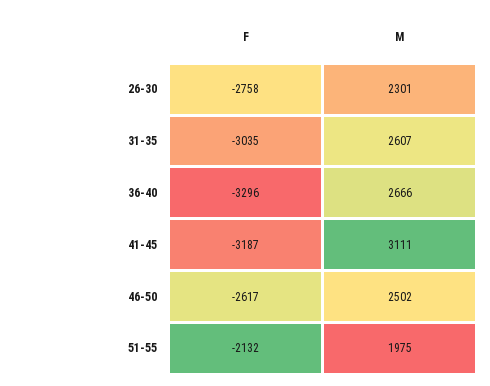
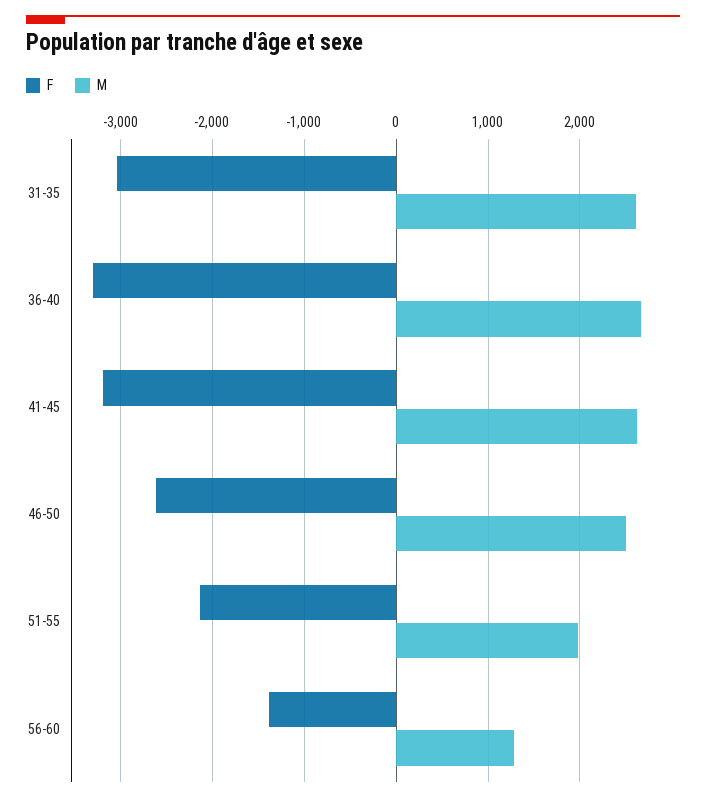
F, 26-30: -2758 -> none
M, 26-30: 2301 -> none
M, 41-45: 3111 -> 2600
F, 56-60: none -> -1400
M, 56-60: none -> 1300

